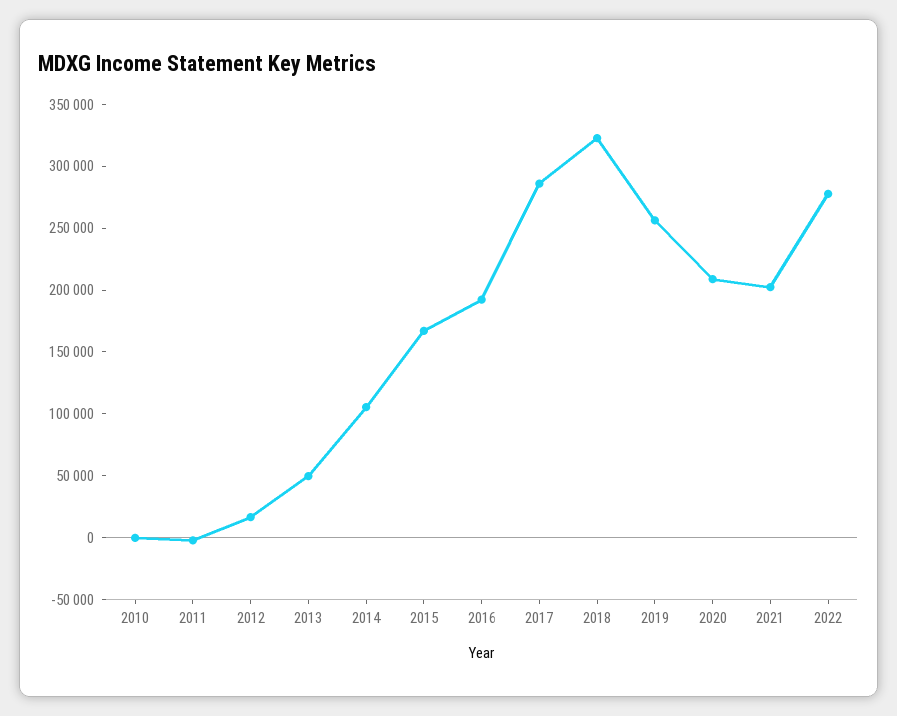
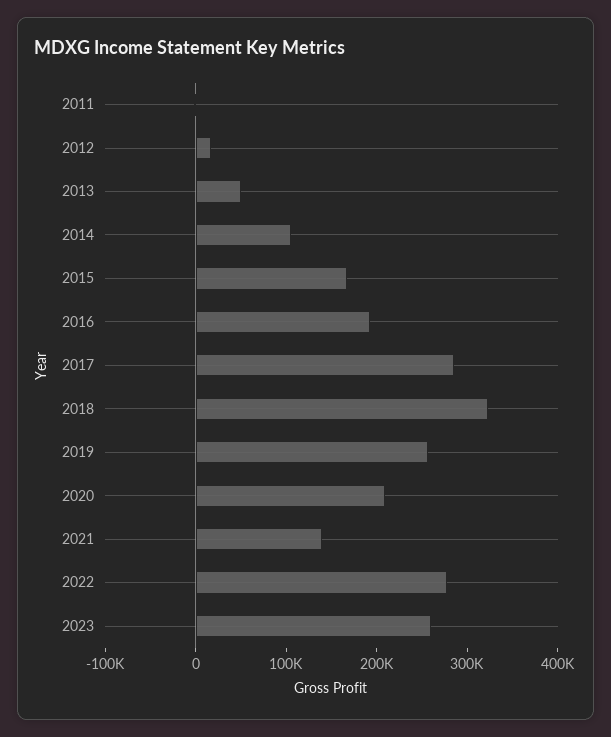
2010: 0 -> none
2021: 200000 -> 140000
2023: none -> 260000

